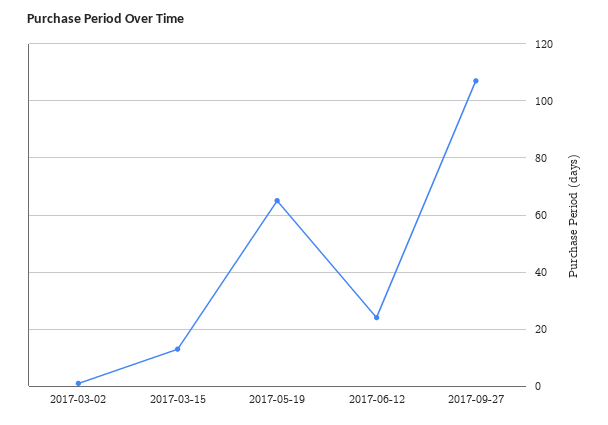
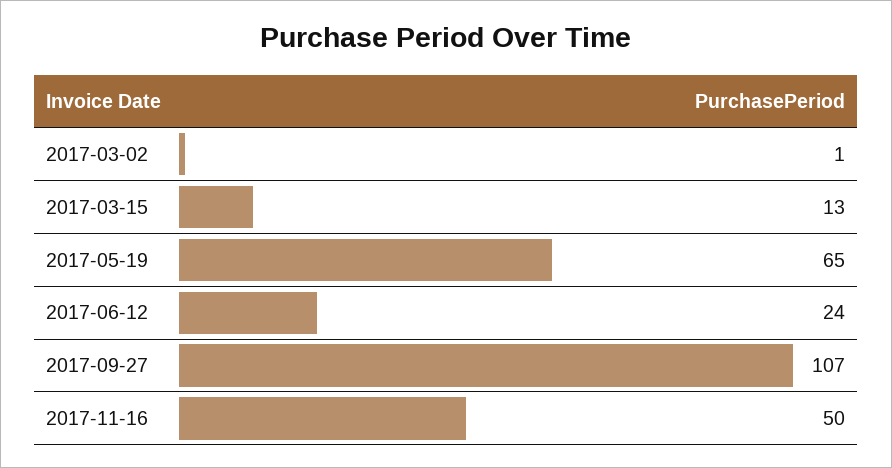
2017-11-16: none -> 50

